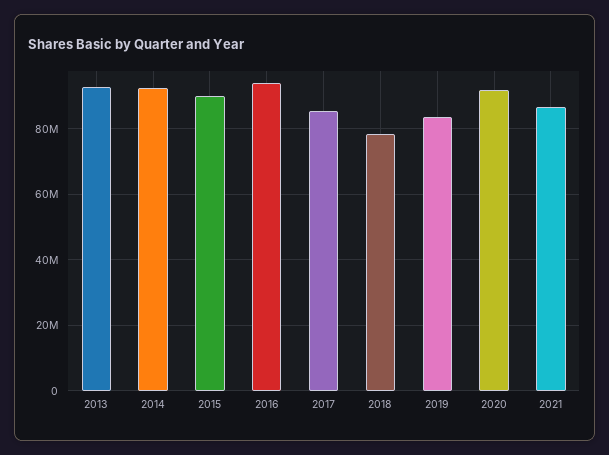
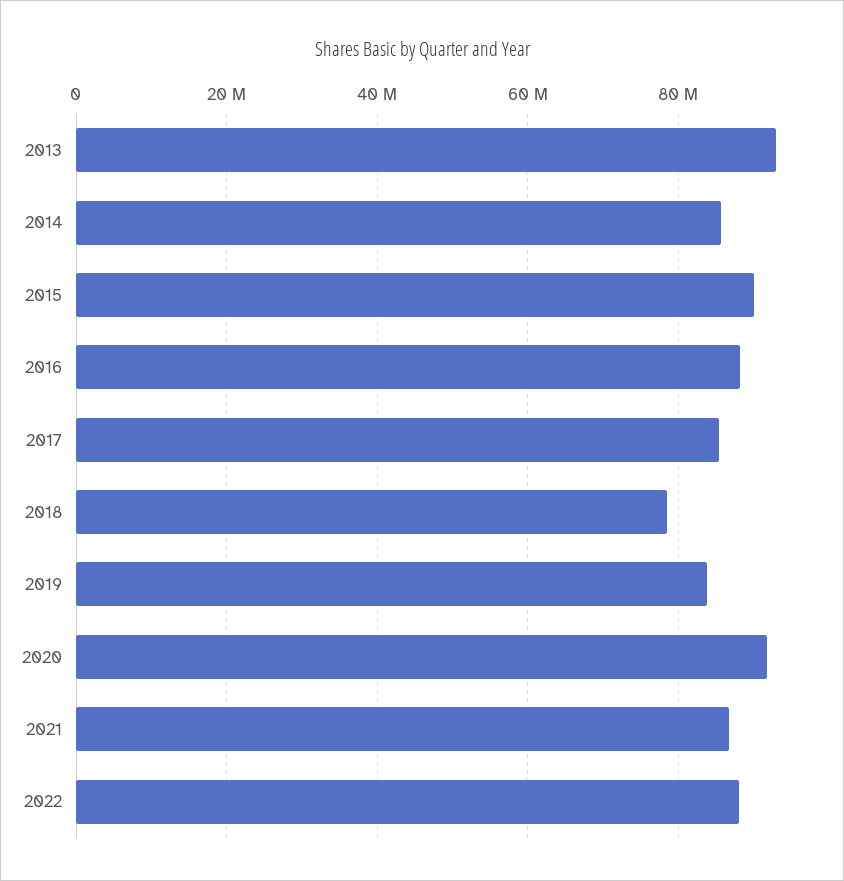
2014: 92000000 -> 86000000
2016: 94000000 -> 88000000
2022: none -> 88000000

